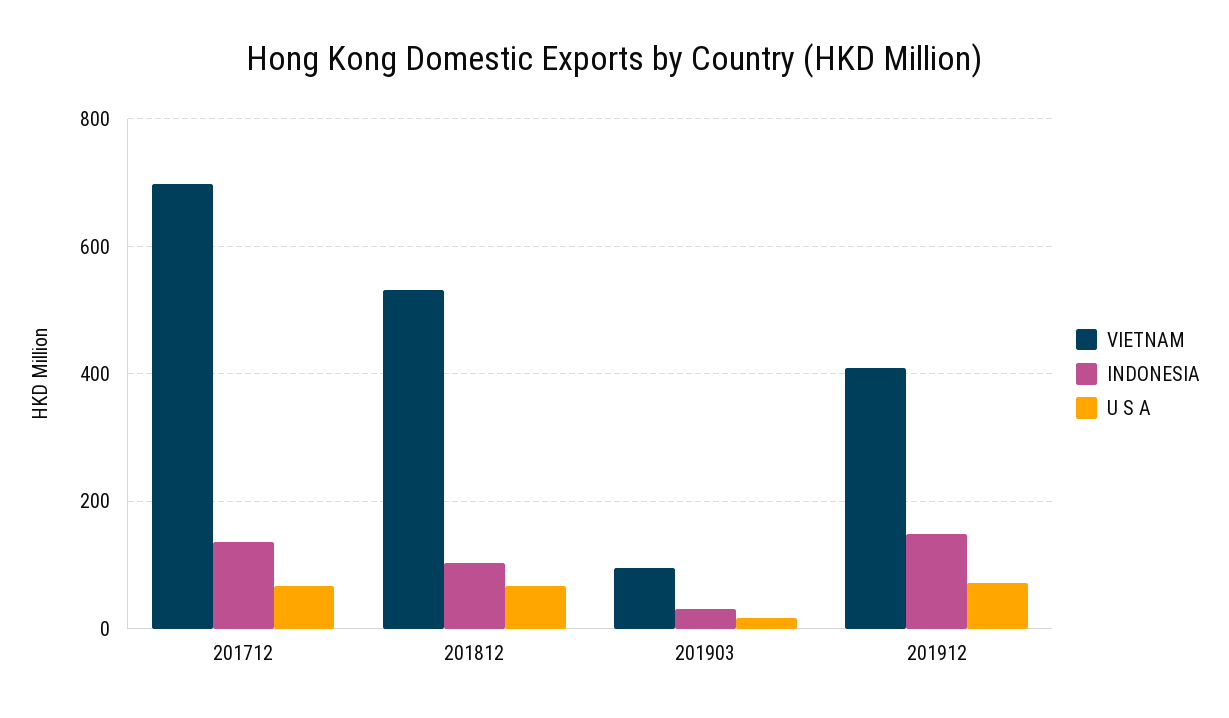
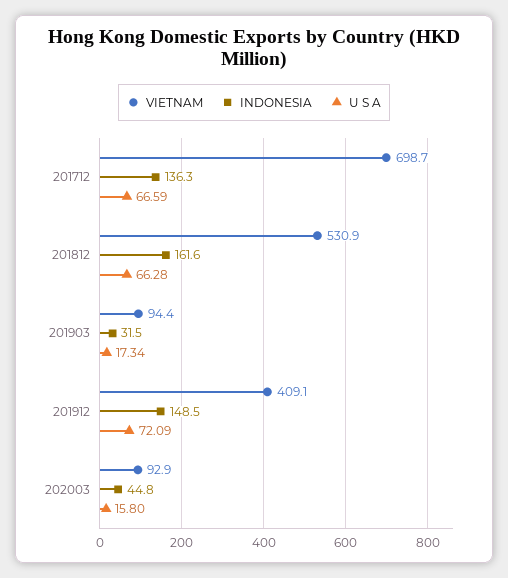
INDONESIA, 201812: 100 -> 161.6
VIETNAM, 202003: none -> 92.9
INDONESIA, 202003: none -> 44.8
U S A, 202003: none -> 15.8

